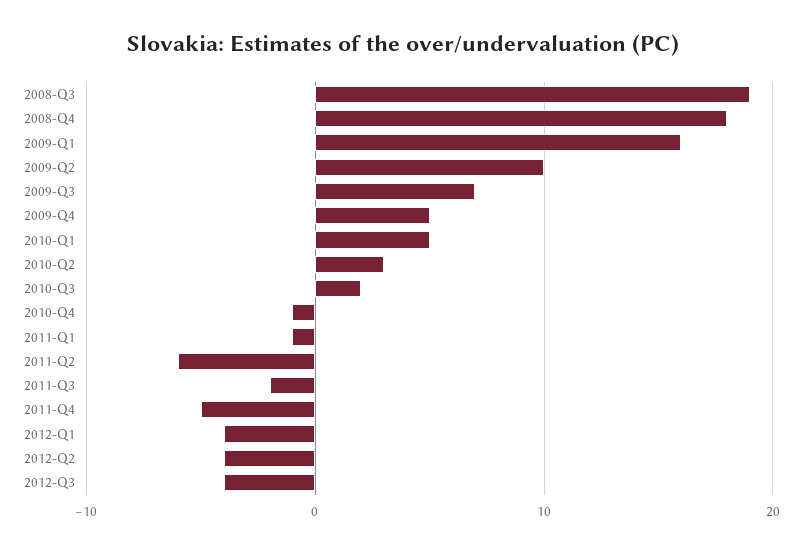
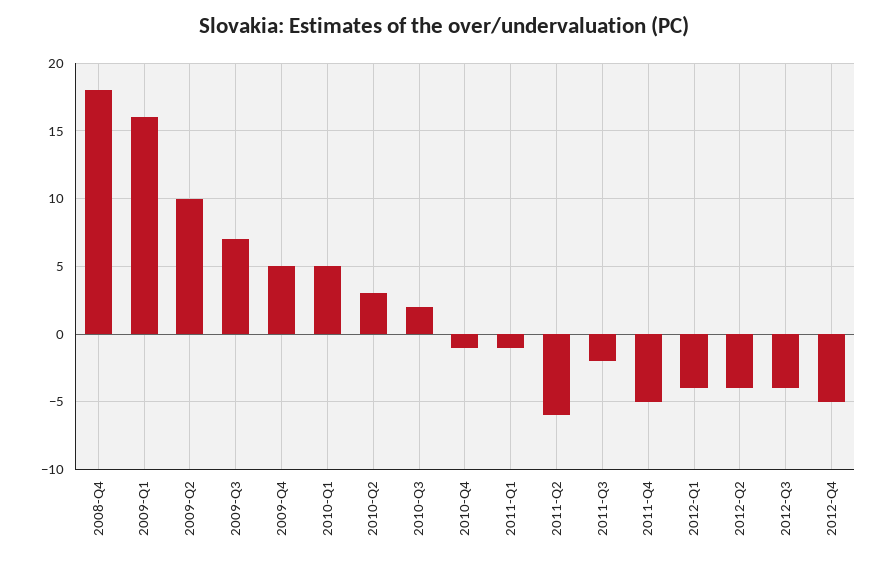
2008-Q3: 19 -> none
2012-Q4: none -> -5

